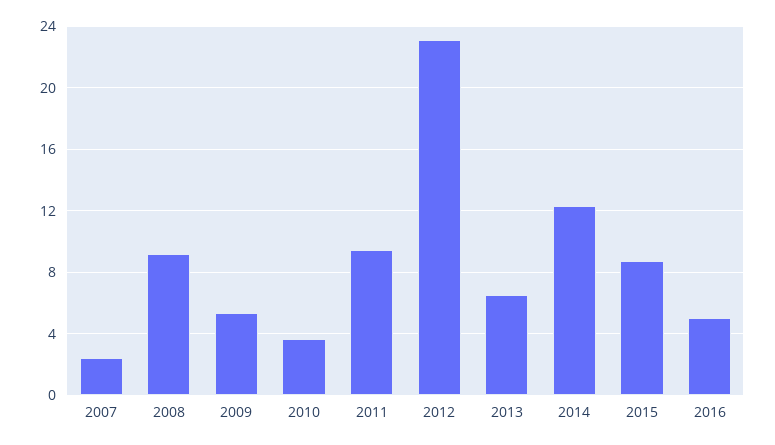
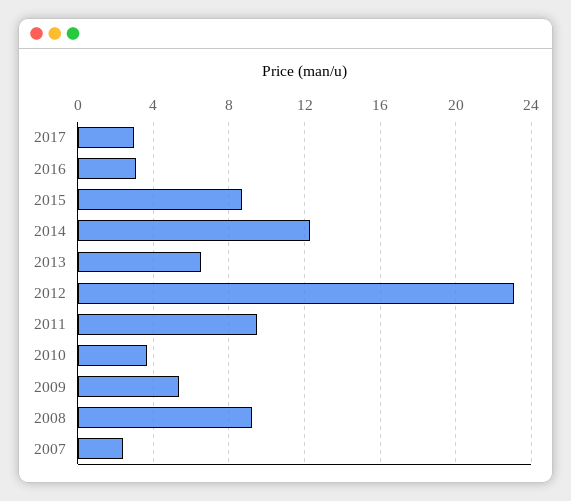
2016: 5 -> 3
2017: none -> 3

